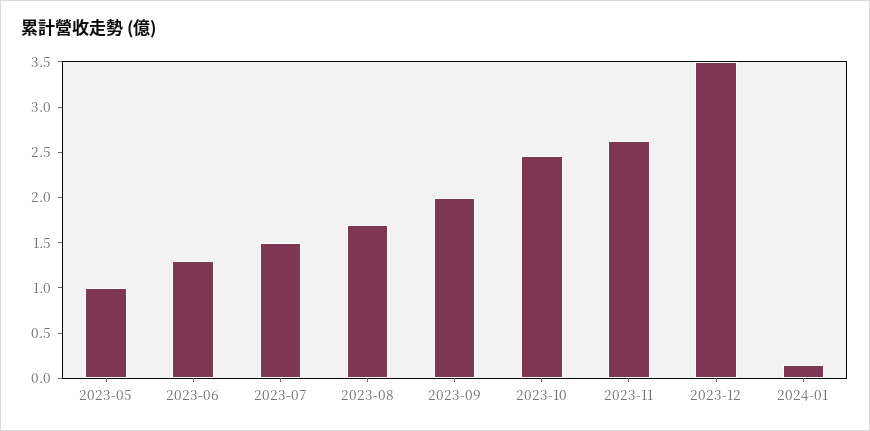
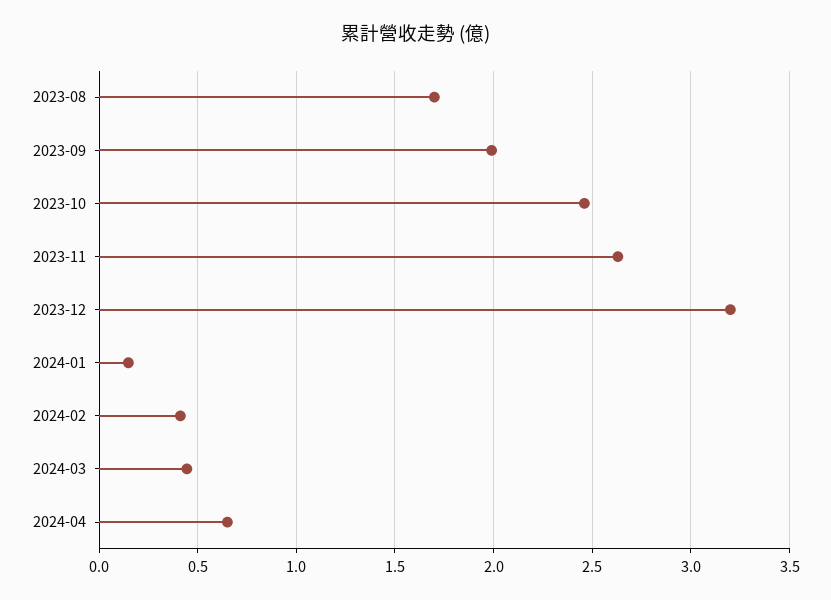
2023-05: 1 -> none
2023-06: 1.3 -> none
2023-07: 1.5 -> none
2023-12: 3.5 -> 3.2
2024-02: none -> 0.4
2024-03: none -> 0.45
2024-04: none -> 0.65

